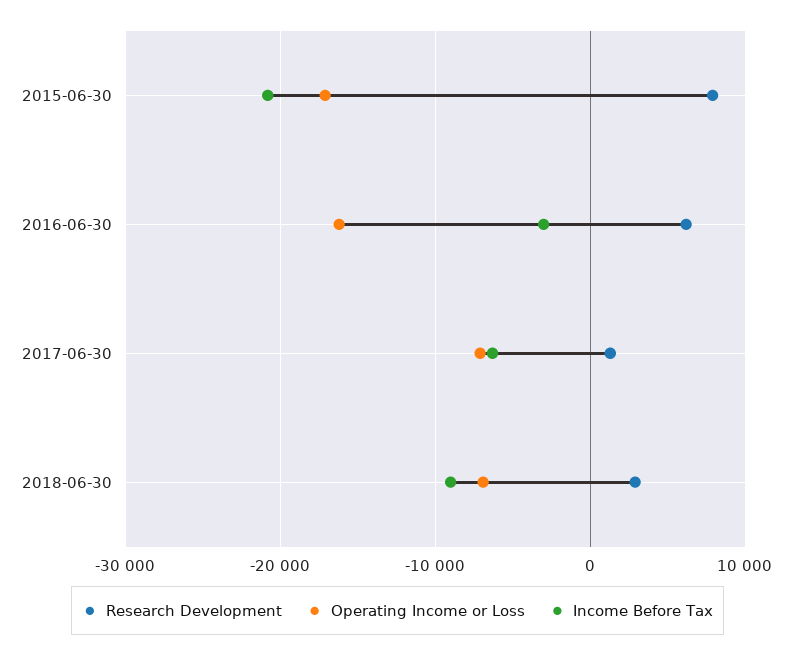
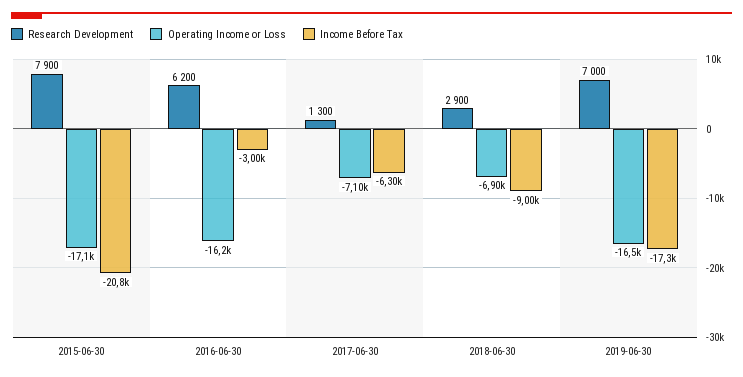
Research Development, 2019-06-30: none -> 7000
Operating Income or Loss, 2019-06-30: none -> -16500
Income Before Tax, 2019-06-30: none -> -17300

